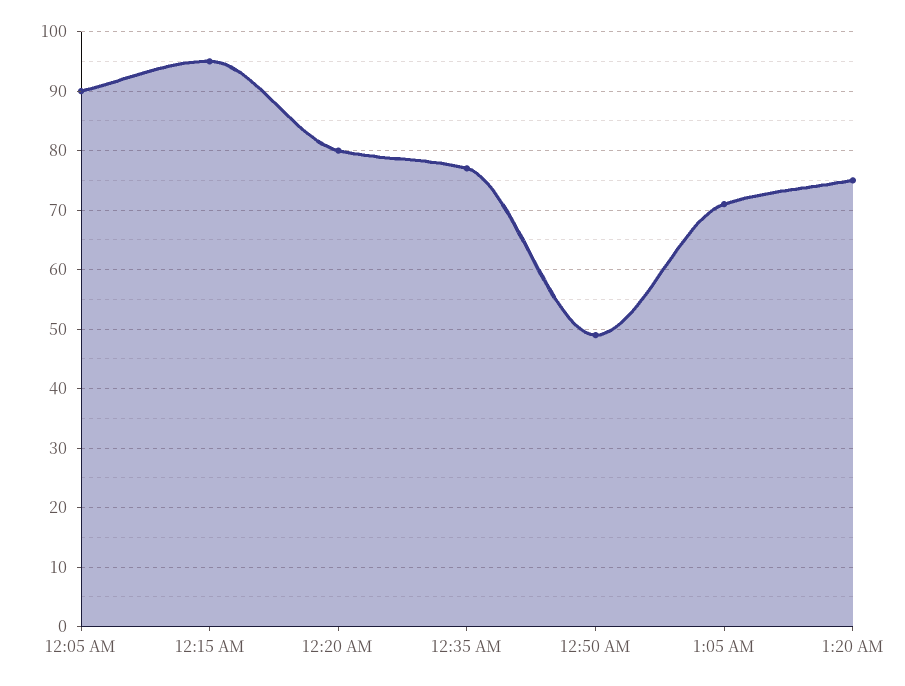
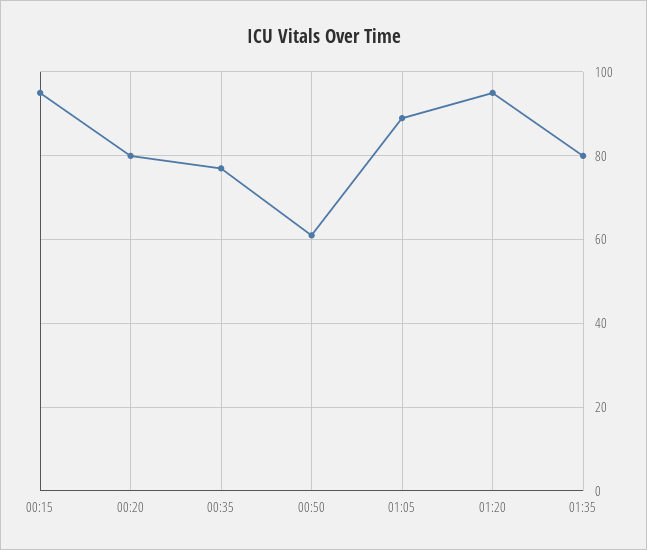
12:05 AM: 90 -> none
12:50 AM: 50 -> 60
1:05 AM: 70 -> 90
1:20 AM: 75 -> 95
01:35: none -> 80

